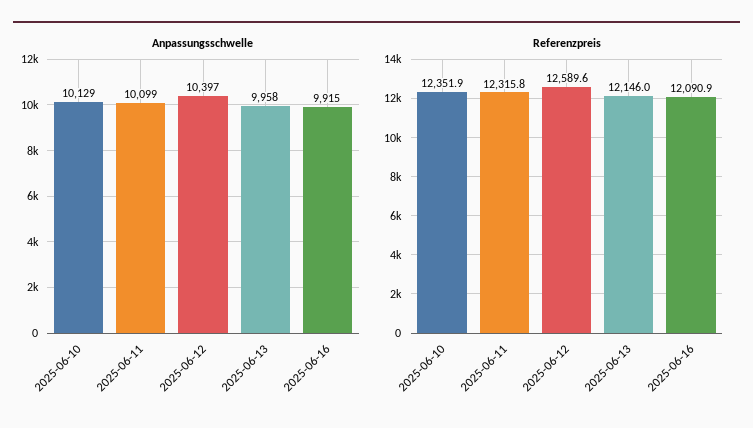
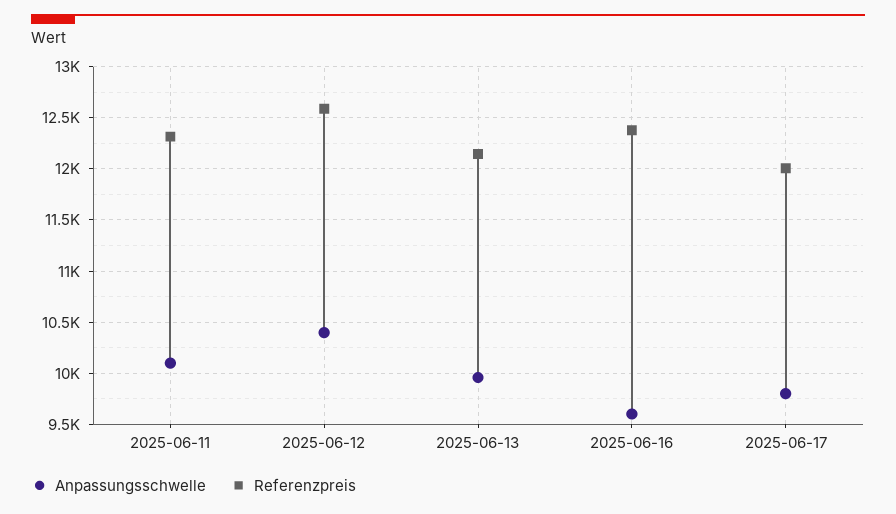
Anpassungsschwelle, 2025-06-10: 10129 -> none
Anpassungsschwelle, 2025-06-16: 9915 -> 9600
Referenzpreis, 2025-06-10: 12351.9 -> none
Referenzpreis, 2025-06-16: 12090.9 -> 12400
Anpassungsschwelle, 2025-06-17: none -> 9800
Referenzpreis, 2025-06-17: none -> 12000

